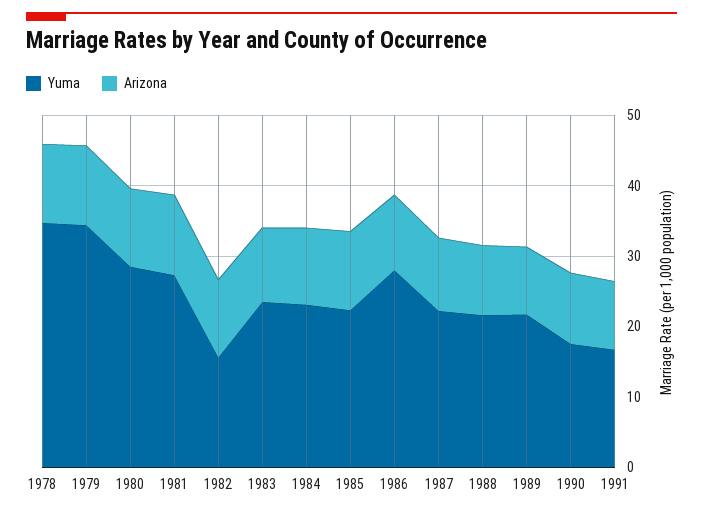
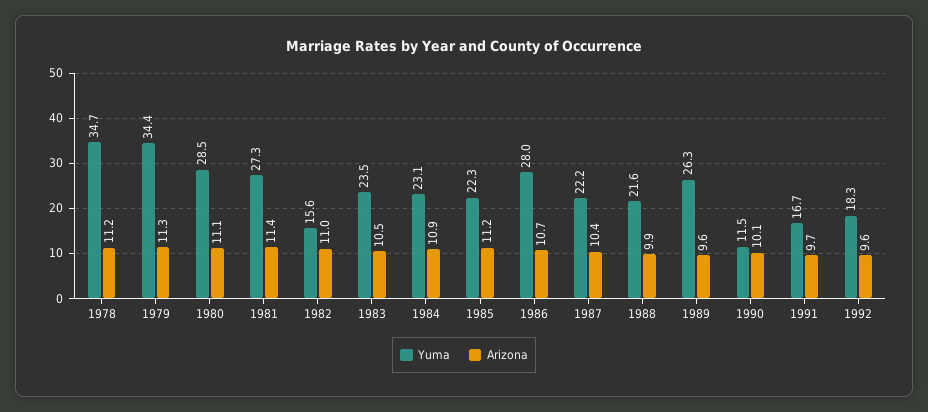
Yuma, 1989: 22 -> 26.3
Yuma, 1990: 18 -> 11.5
Yuma, 1992: none -> 18.3
Arizona, 1992: none -> 9.6

